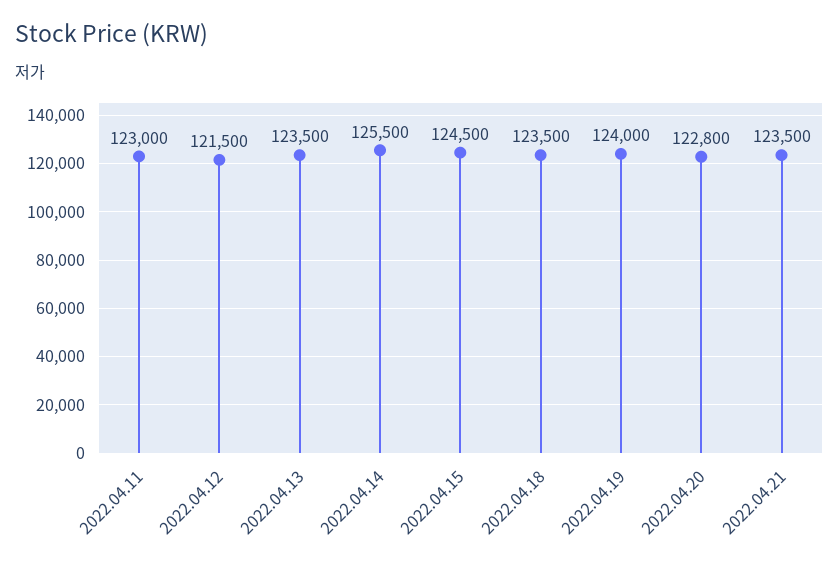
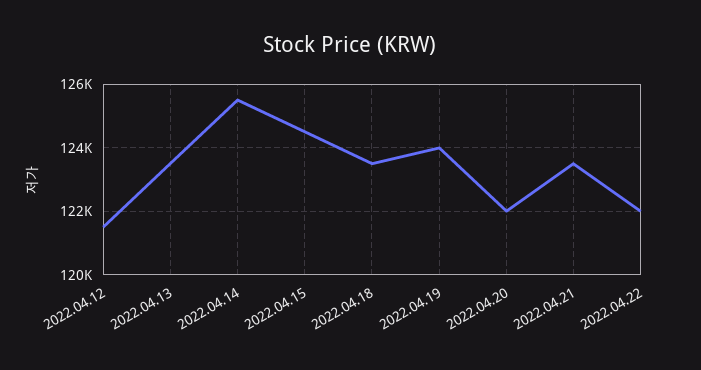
2022.04.11: 123000 -> none
2022.04.20: 122800 -> 122000
2022.04.22: none -> 122000

